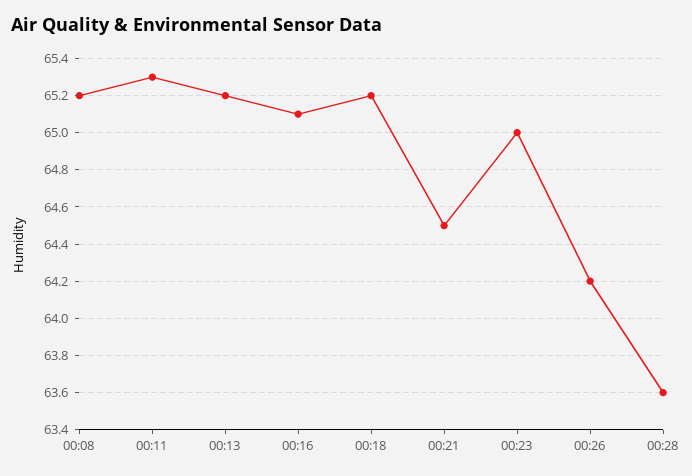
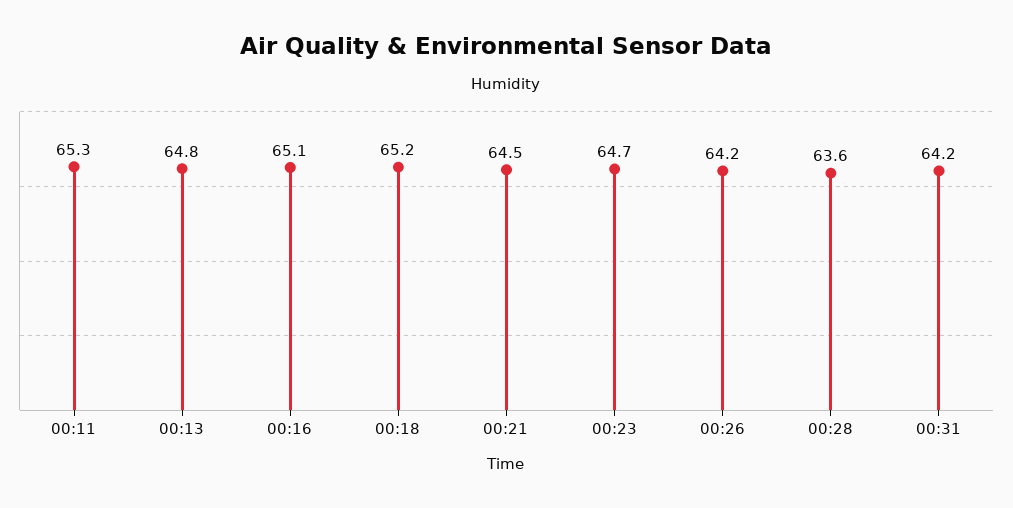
00:08: 65.2 -> none
00:13: 65.2 -> 64.8
00:23: 65 -> 64.7
00:31: none -> 64.2

